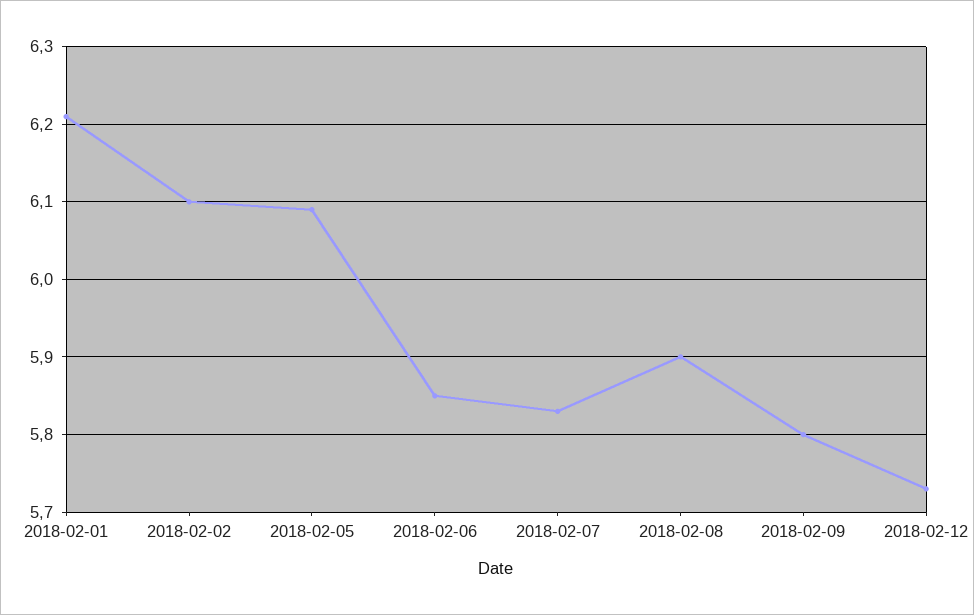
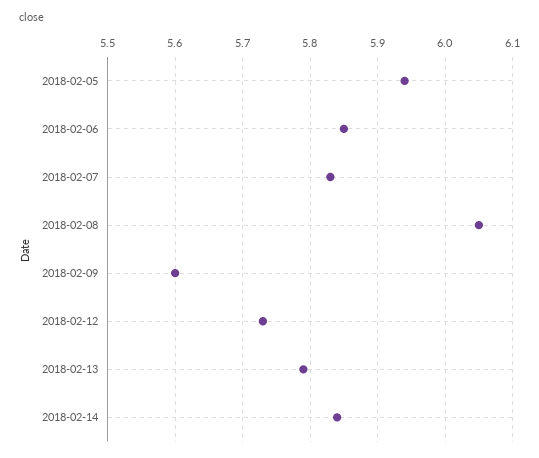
2018-02-01: 6.21 -> none
2018-02-02: 6.1 -> none
2018-02-05: 6.09 -> 5.94
2018-02-08: 5.9 -> 6.05
2018-02-09: 5.8 -> 5.6
2018-02-13: none -> 5.79
2018-02-14: none -> 5.84

